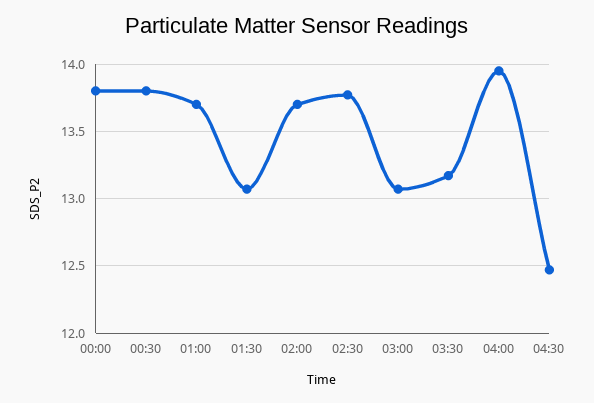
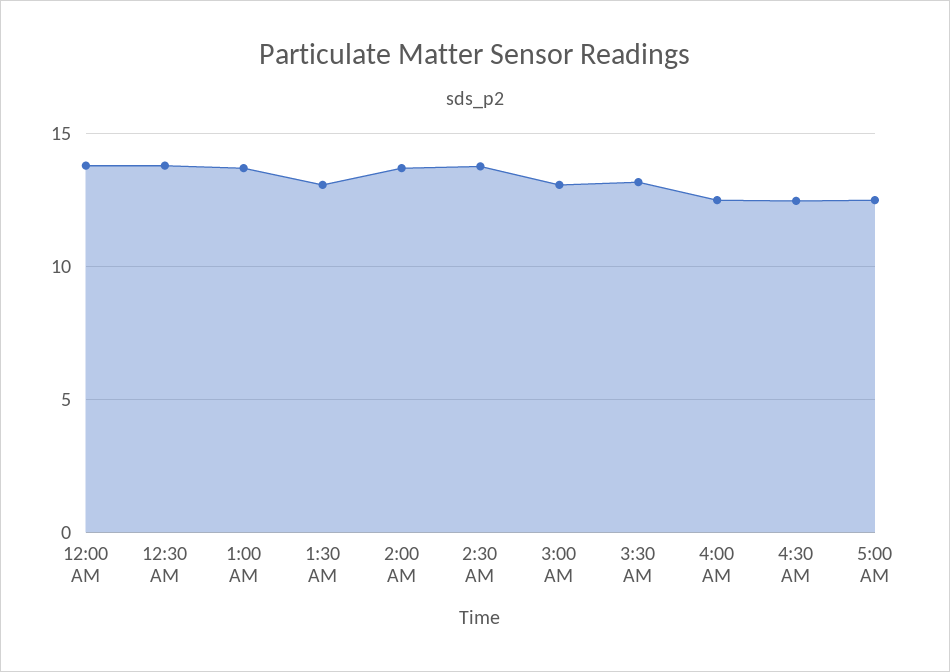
04:00: 13.95 -> 12.5
5:00 AM: none -> 12.5

